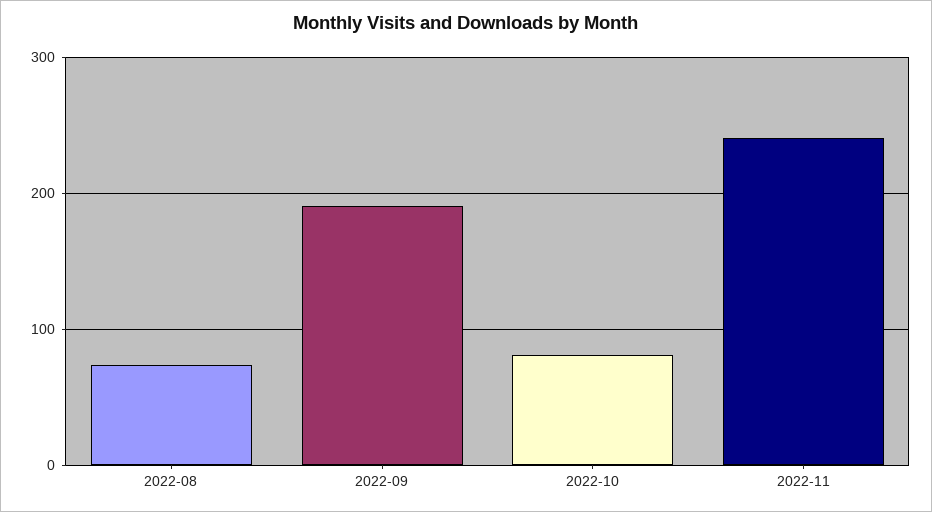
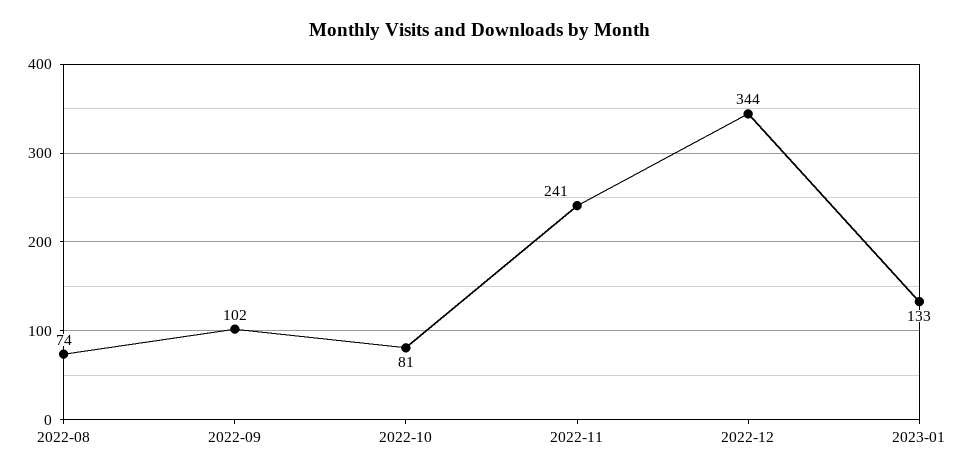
2022-09: 190 -> 102
2022-12: none -> 344
2023-01: none -> 133

